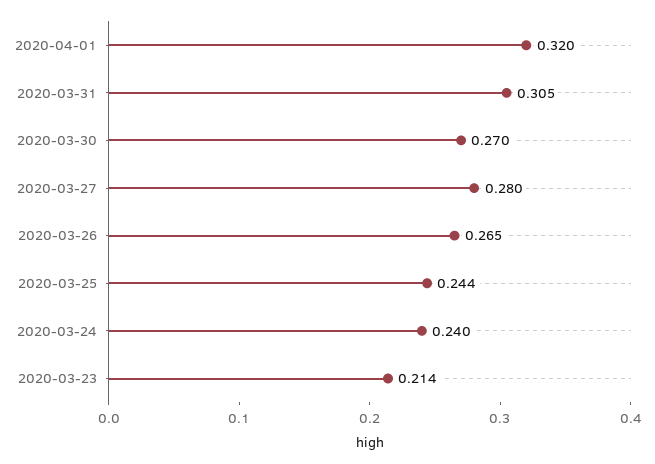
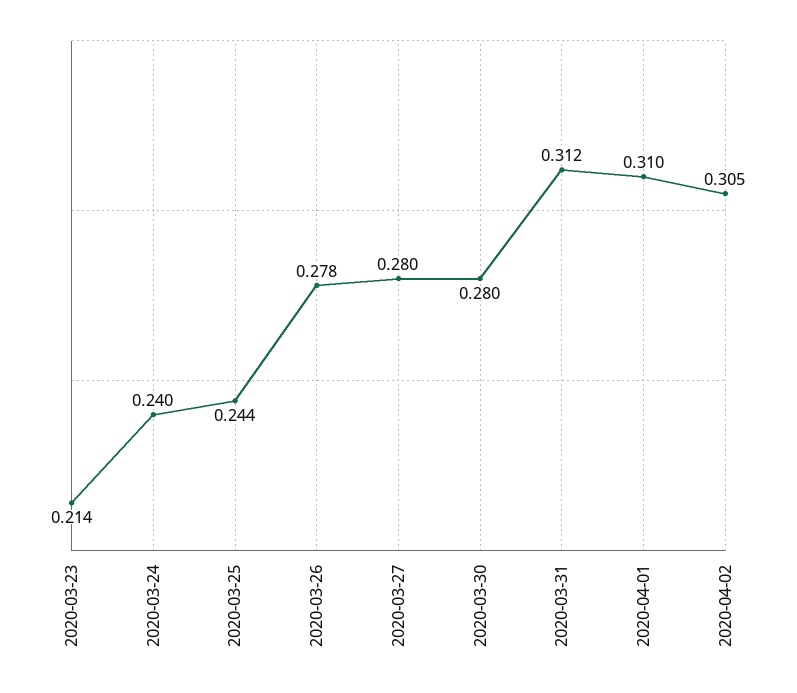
2020-04-01: 0.32 -> 0.31
2020-03-31: 0.305 -> 0.312
2020-03-30: 0.27 -> 0.28
2020-03-26: 0.265 -> 0.278
2020-04-02: none -> 0.305

